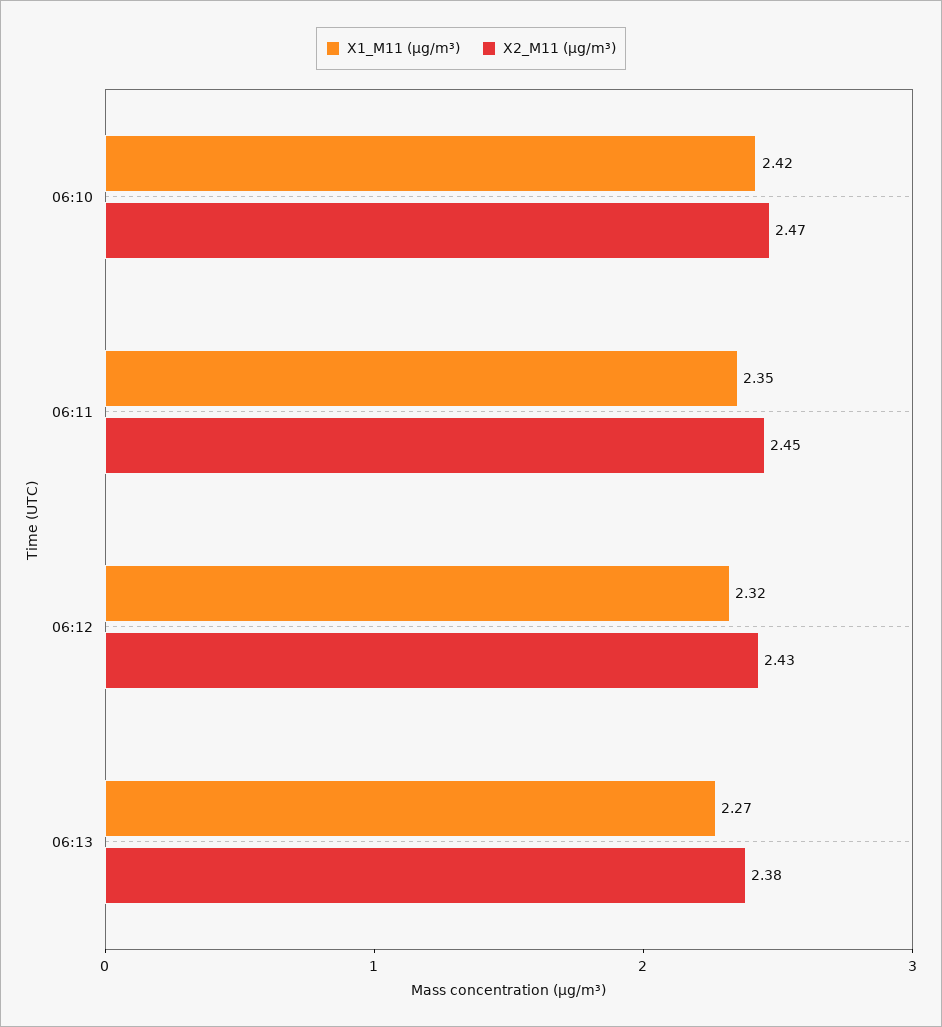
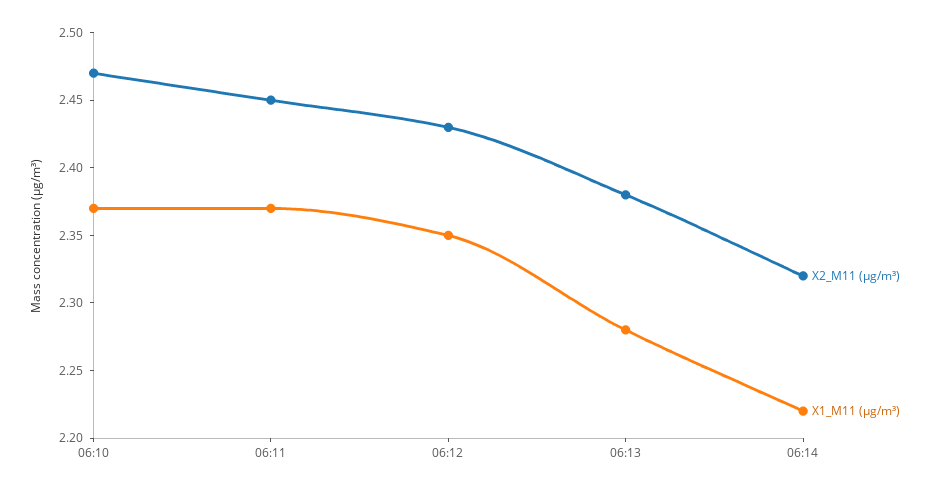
X1_M11 (μg/m³), 06:10: 2.42 -> 2.37
X1_M11 (μg/m³), 06:11: 2.35 -> 2.37
X1_M11 (μg/m³), 06:12: 2.32 -> 2.35
X1_M11 (μg/m³), 06:13: 2.27 -> 2.28
X2_M11 (μg/m³), 06:14: none -> 2.32
X1_M11 (μg/m³), 06:14: none -> 2.22

